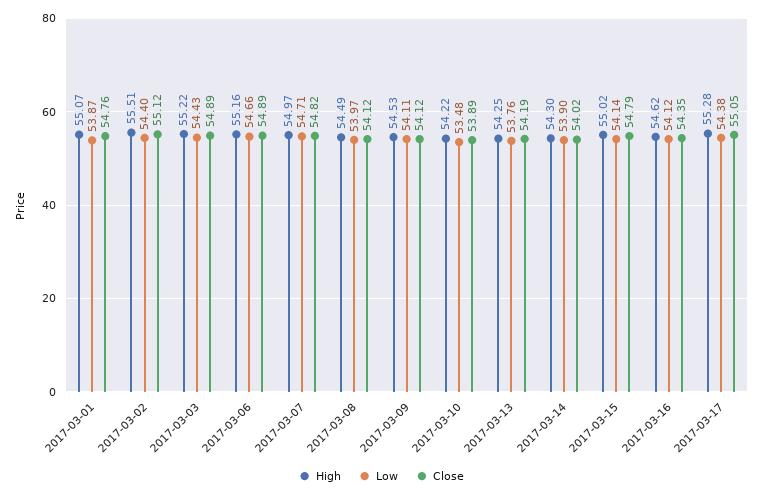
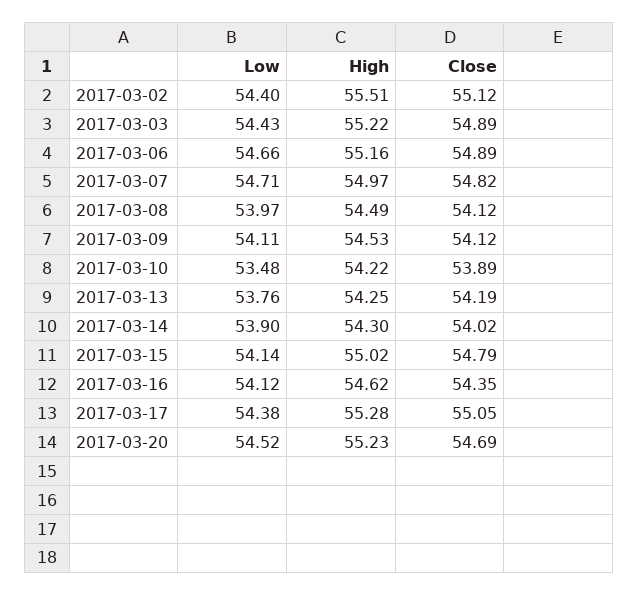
High, 2017-03-01: 55.07 -> none
Low, 2017-03-01: 53.87 -> none
Close, 2017-03-01: 54.76 -> none
Low, 2017-03-20: none -> 54.52
High, 2017-03-20: none -> 55.23
Close, 2017-03-20: none -> 54.69

